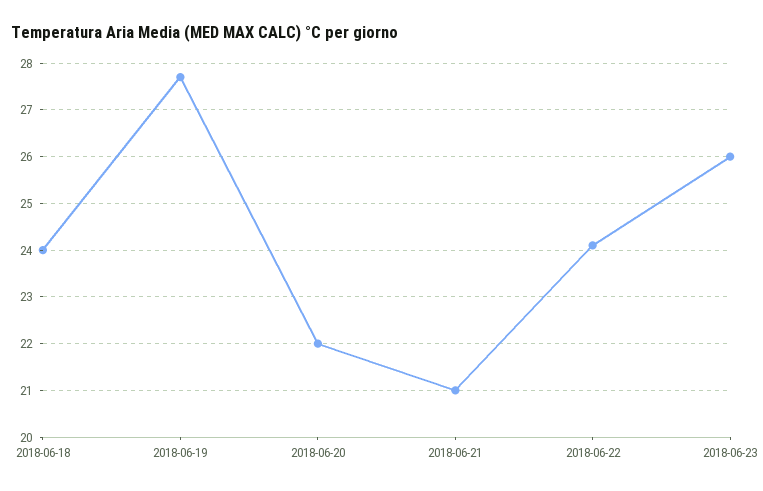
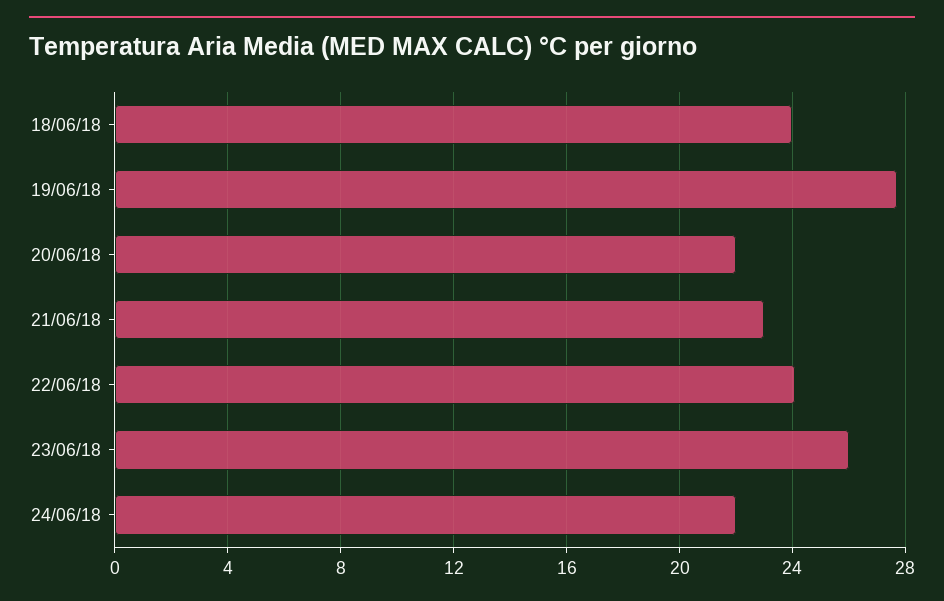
2018-06-21: 21 -> 23
24/06/18: none -> 22

